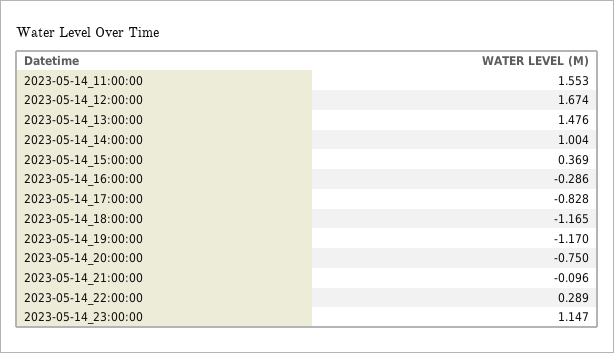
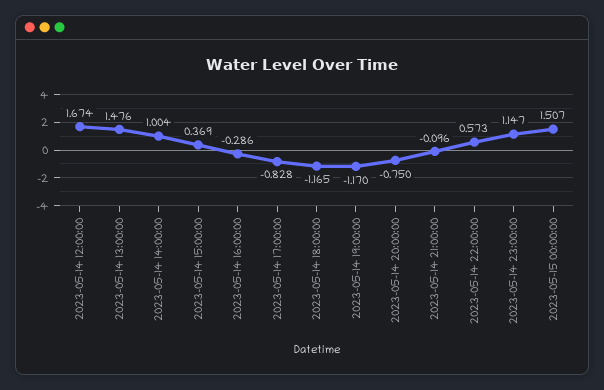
2023-05-14_11:00:00: 1.553 -> none
2023-05-14_22:00:00: 0.289 -> 0.573
2023-05-15 00:00:00: none -> 1.507

